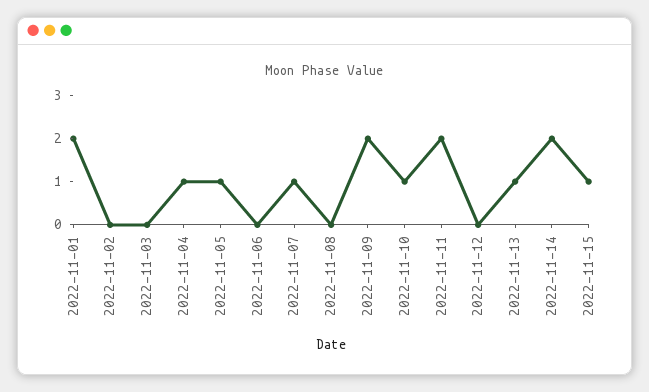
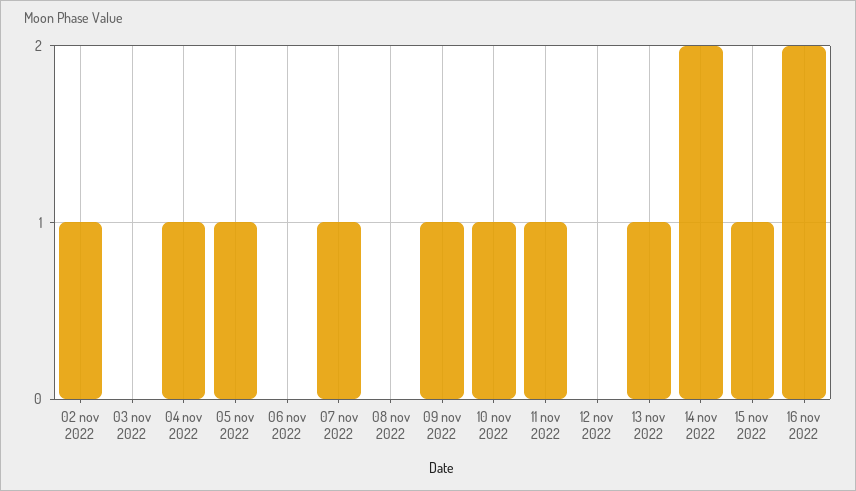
2022-11-01: 2 -> none
2022-11-02: 0 -> 1
2022-11-09: 2 -> 1
2022-11-11: 2 -> 1
16 nov 2022: none -> 2

